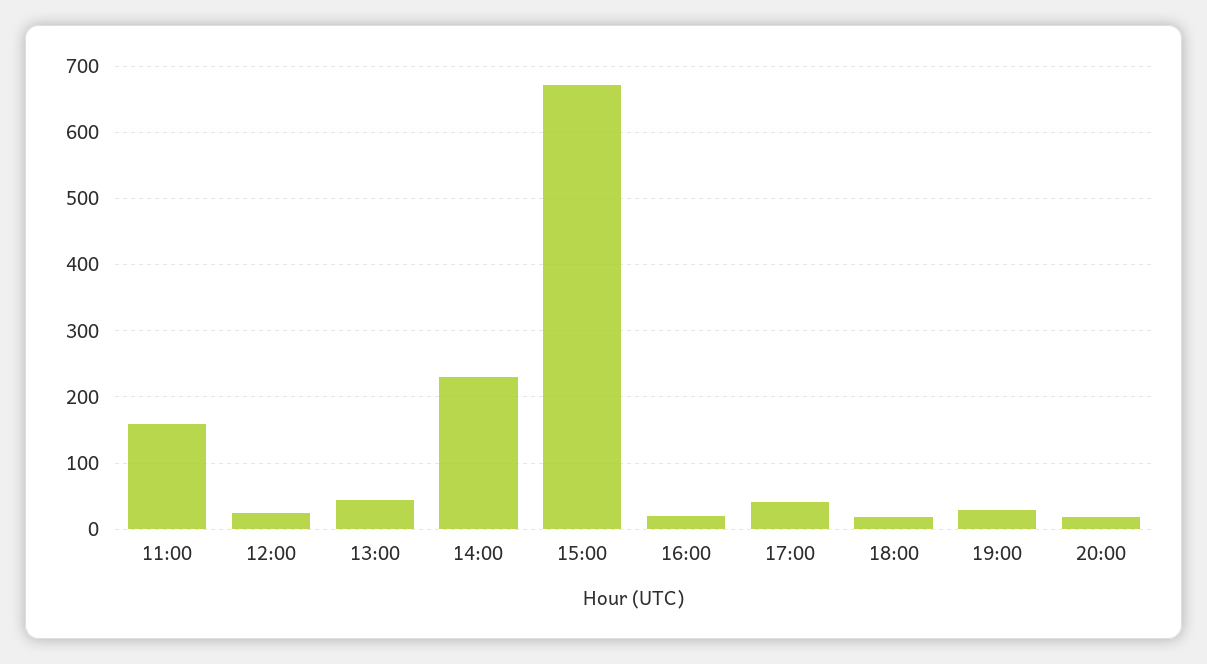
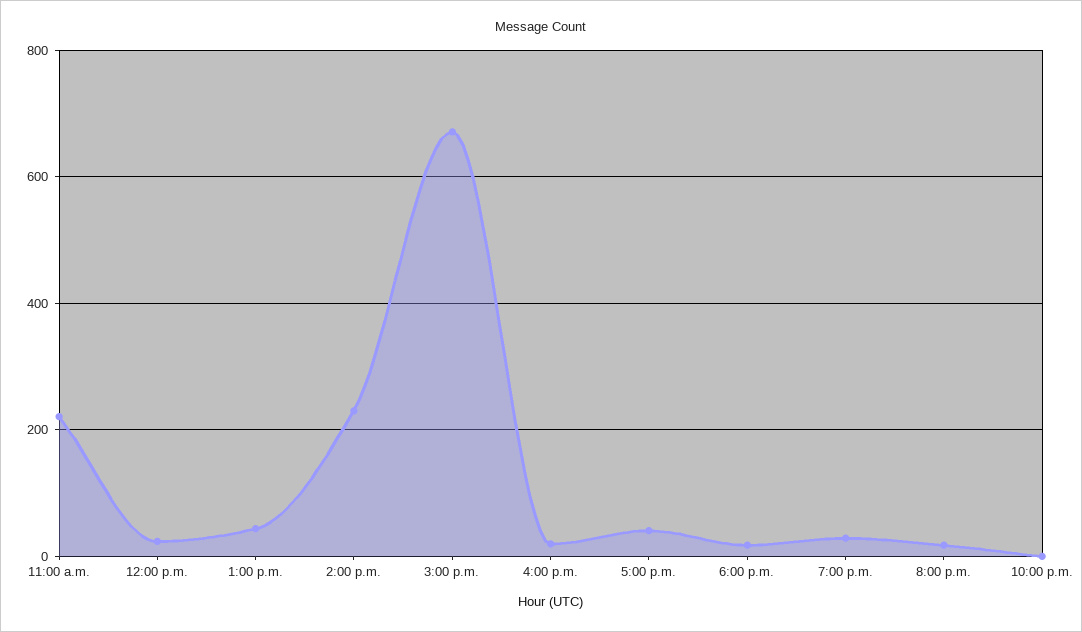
11:00: 160 -> 220
10:00 p.m.: none -> 0

